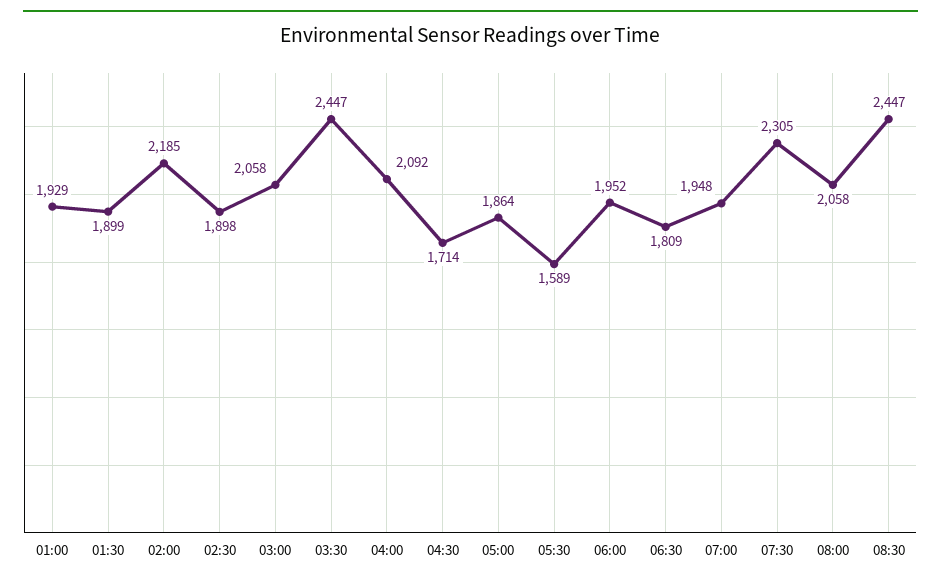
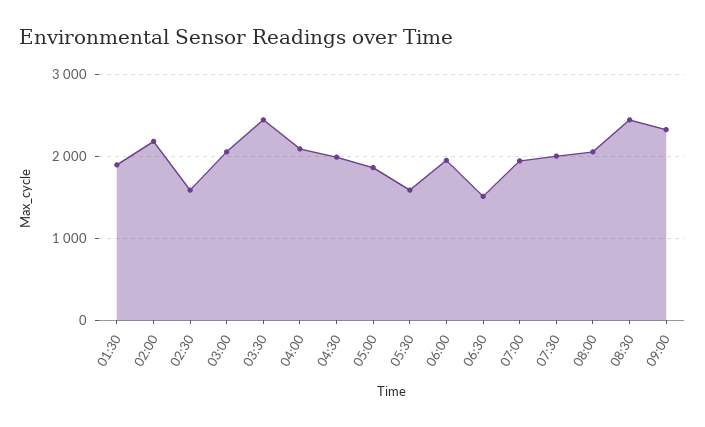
01:00: 1929 -> none
02:30: 1898 -> 1600
04:30: 1714 -> 2000
06:30: 1809 -> 1500
07:30: 2305 -> 2000
09:00: none -> 2300

